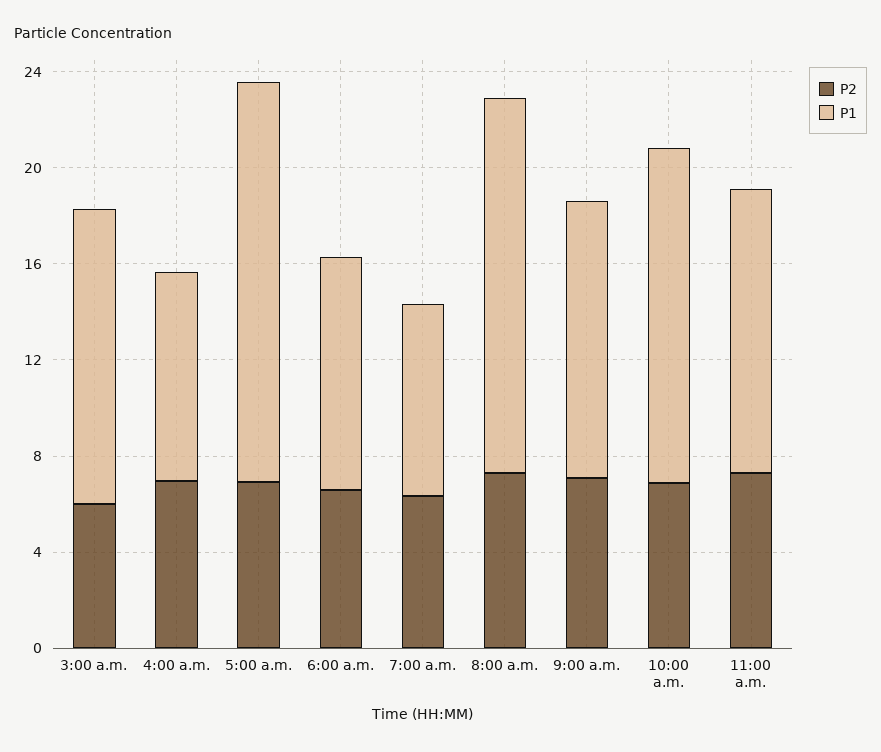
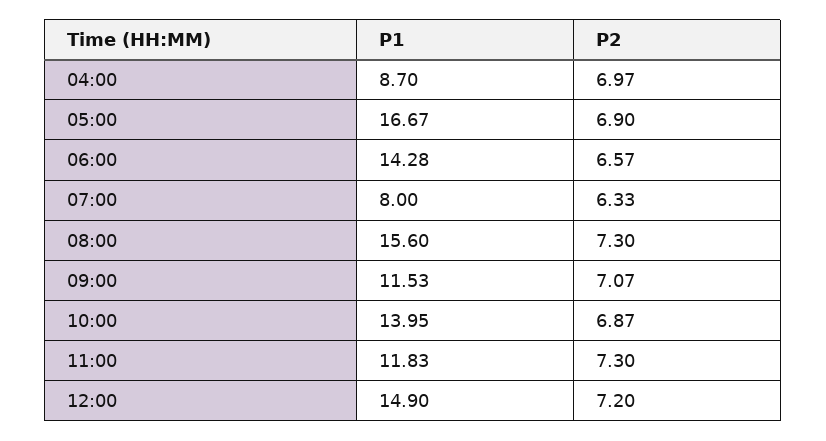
P2, 3:00 a.m.: 6 -> none
P1, 3:00 a.m.: 12 -> none
P1, 6:00 a.m.: 10 -> 14.28
P1, 12:00: none -> 14.9
P2, 12:00: none -> 7.2

